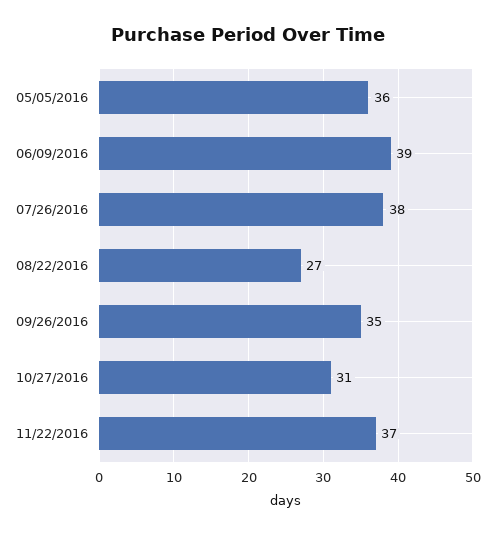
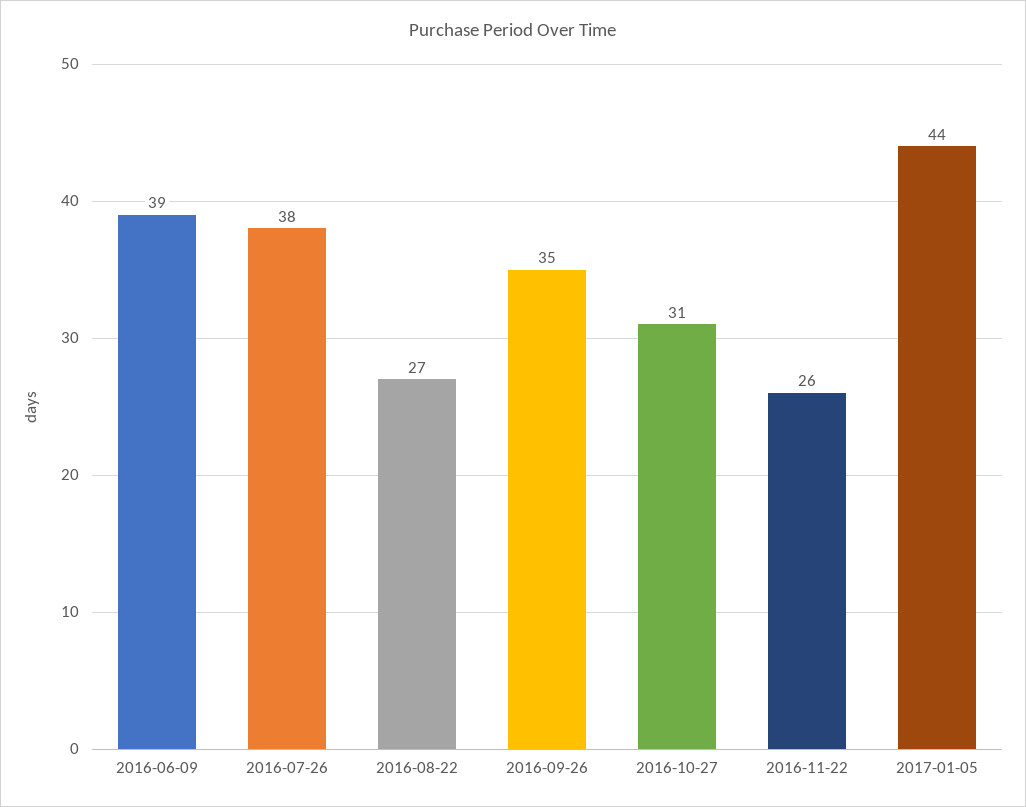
05/05/2016: 36 -> none
11/22/2016: 37 -> 26
2017-01-05: none -> 44

